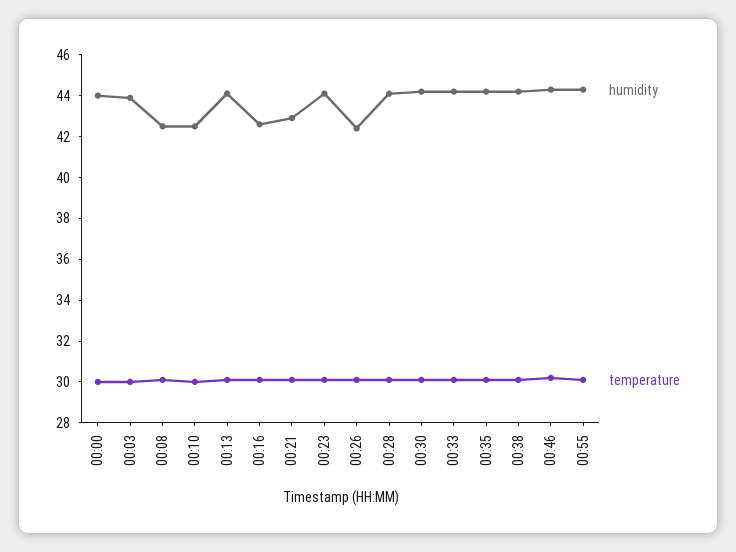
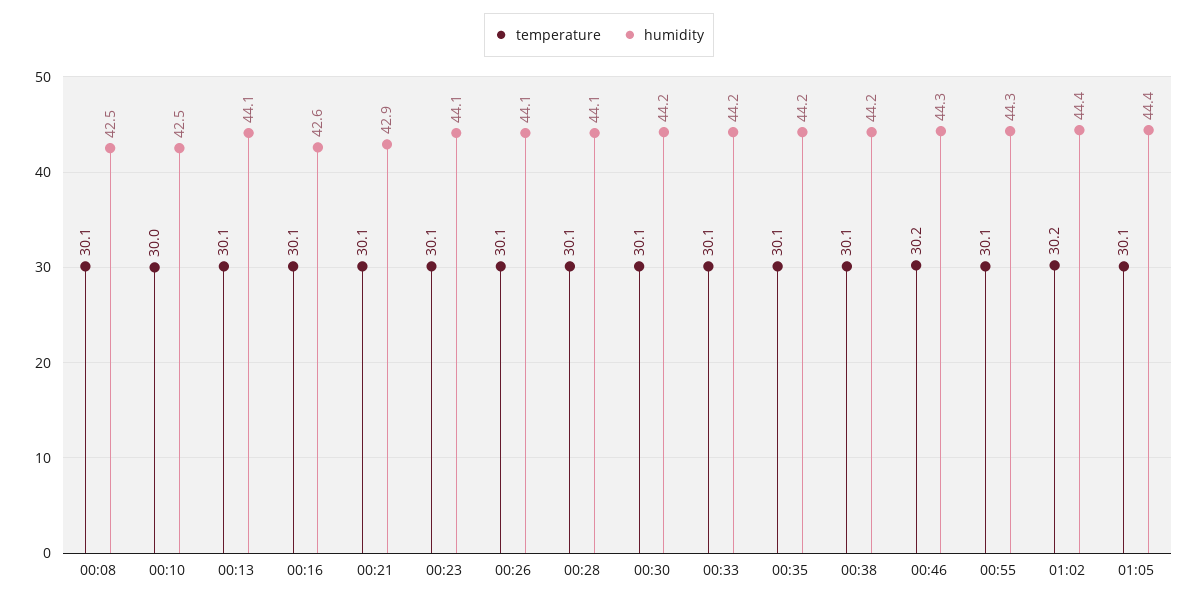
humidity, 00:00: 44 -> none
temperature, 00:00: 30 -> none
humidity, 00:03: 44 -> none
temperature, 00:03: 30 -> none
humidity, 00:26: 42.5 -> 44.1
temperature, 01:02: none -> 30.2
humidity, 01:02: none -> 44.4
temperature, 01:05: none -> 30.1
humidity, 01:05: none -> 44.4

